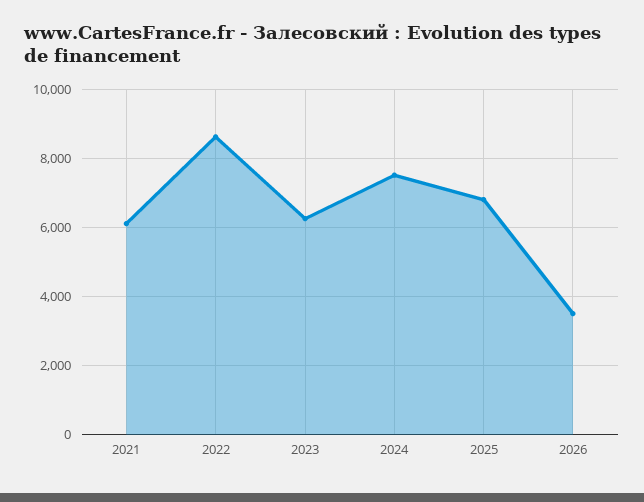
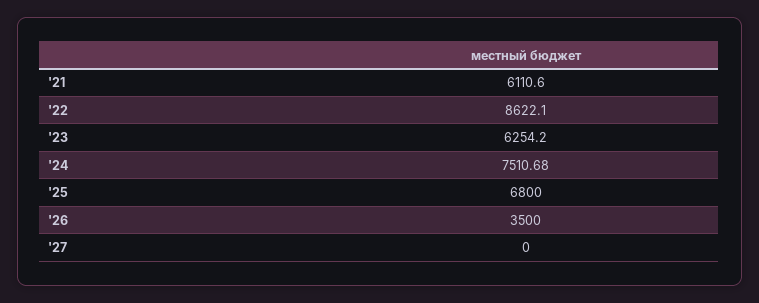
'27: none -> 0

